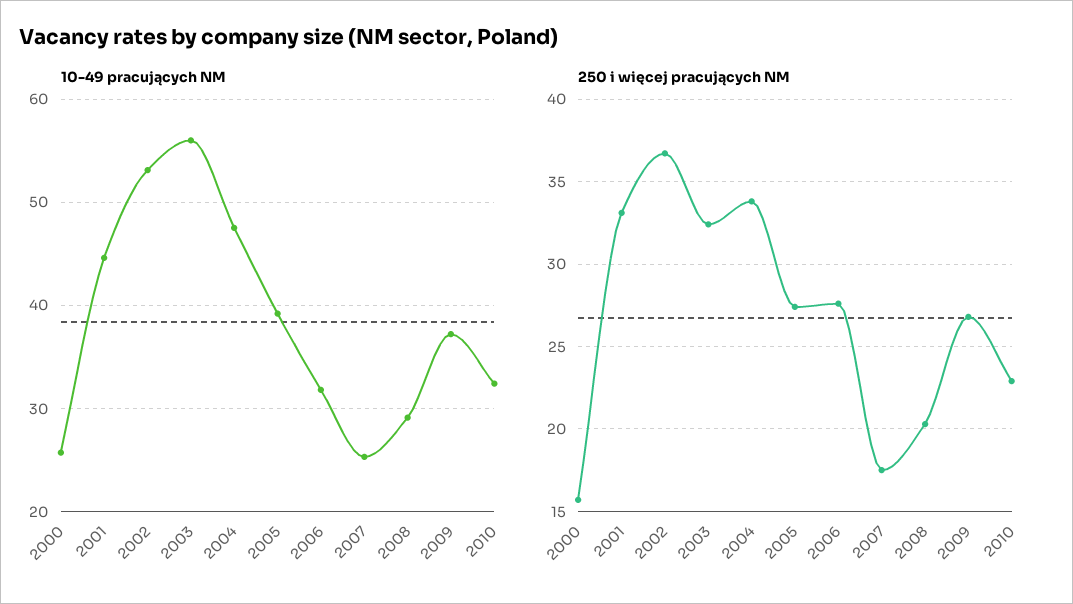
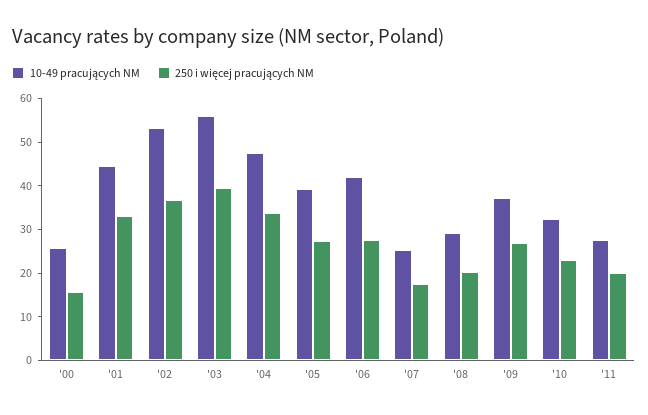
10-49 pracujących NM, 2006: 32 -> 42
250 i więcej pracujących NM, 2003: 32.5 -> 40
10-49 pracujących NM, '11: none -> 28
250 i więcej pracujących NM, '11: none -> 20

